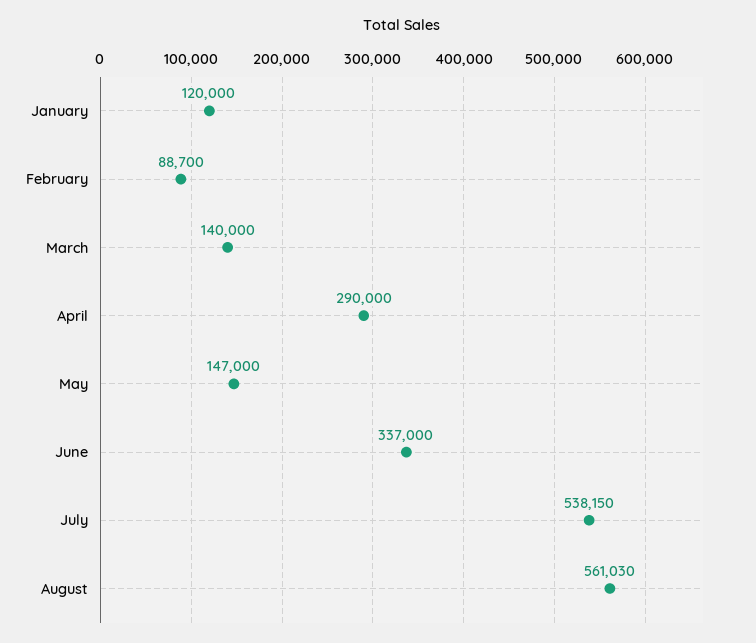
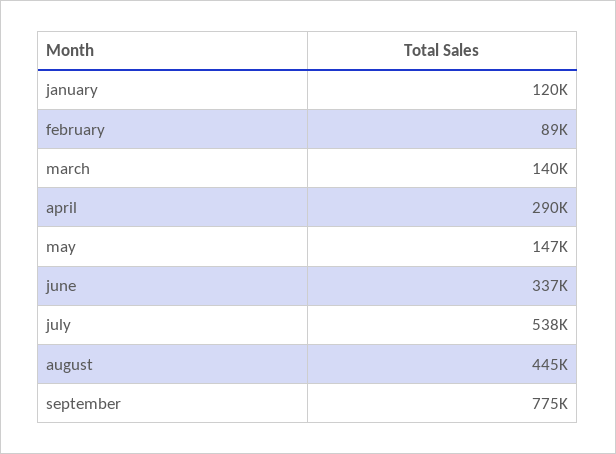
August: 561030 -> 445000
september: none -> 775000

